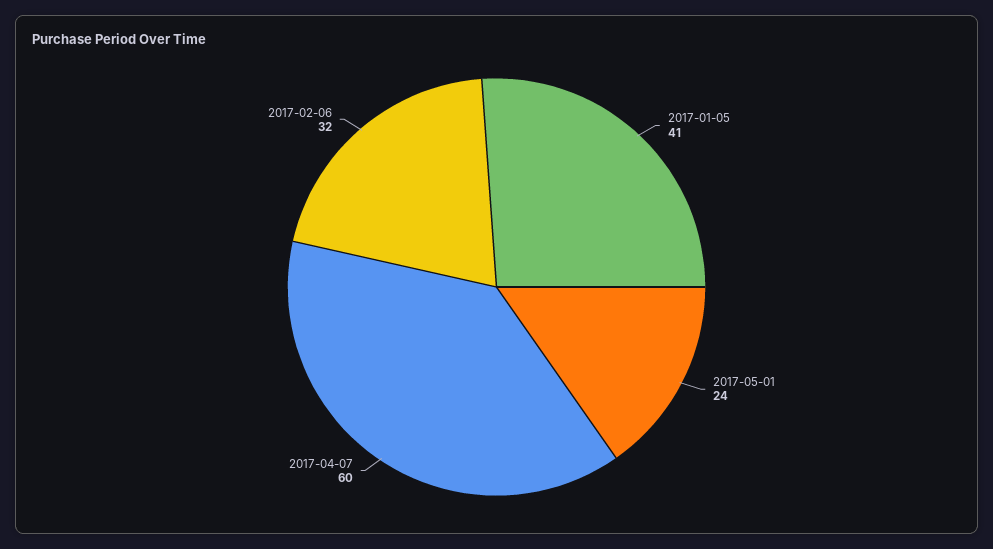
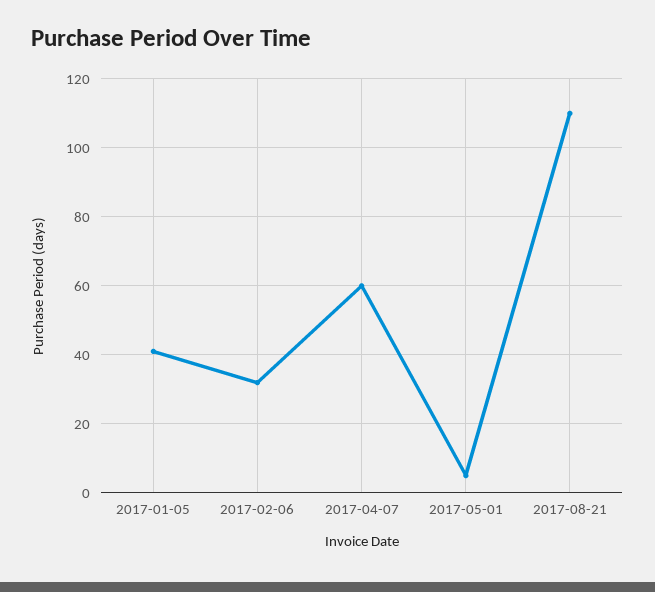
2017-05-01: 24 -> 5
2017-08-21: none -> 110

